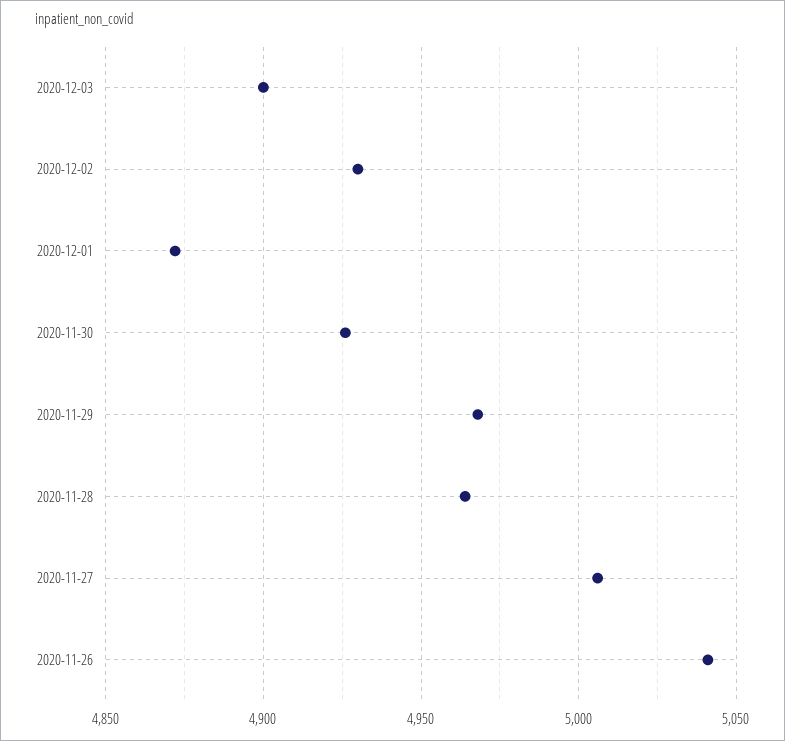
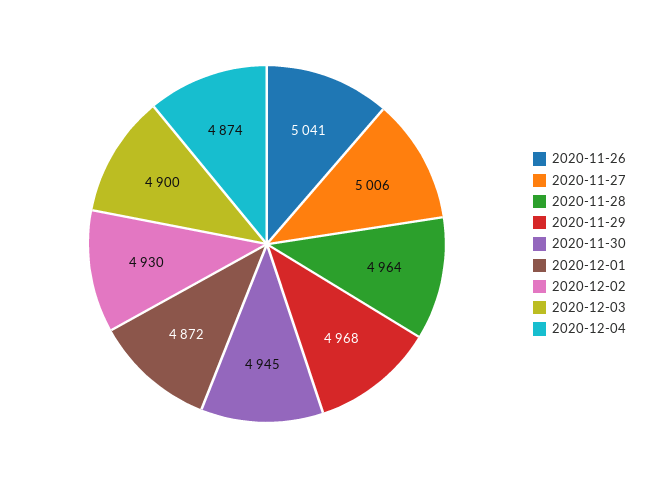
2020-11-30: 4925 -> 4945
2020-12-04: none -> 4874

